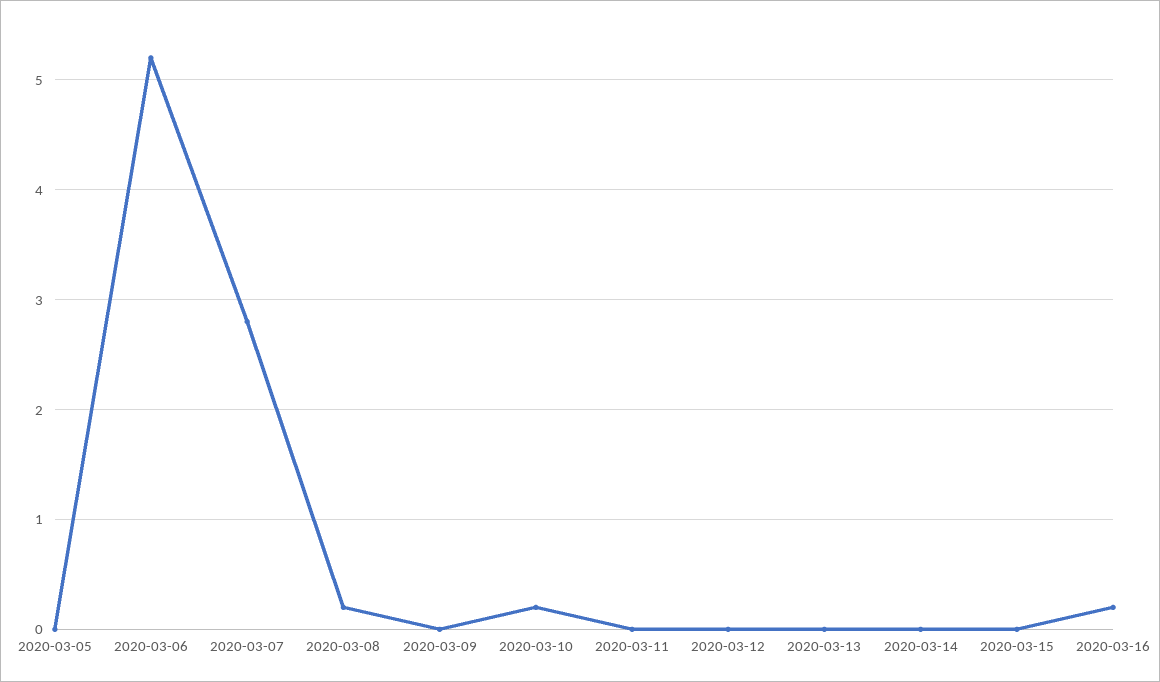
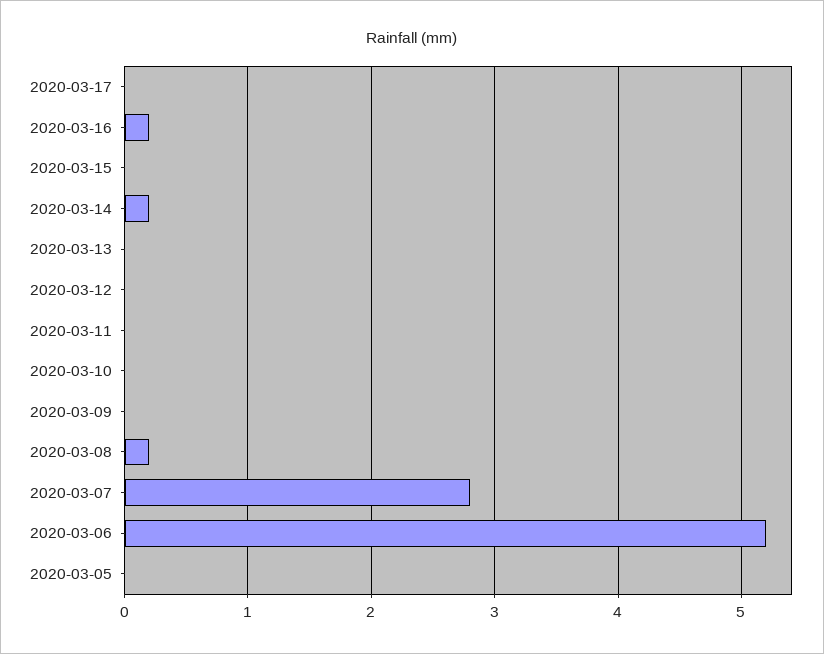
2020-03-10: 0.2 -> 0
2020-03-14: 0 -> 0.2
2020-03-17: none -> 0

